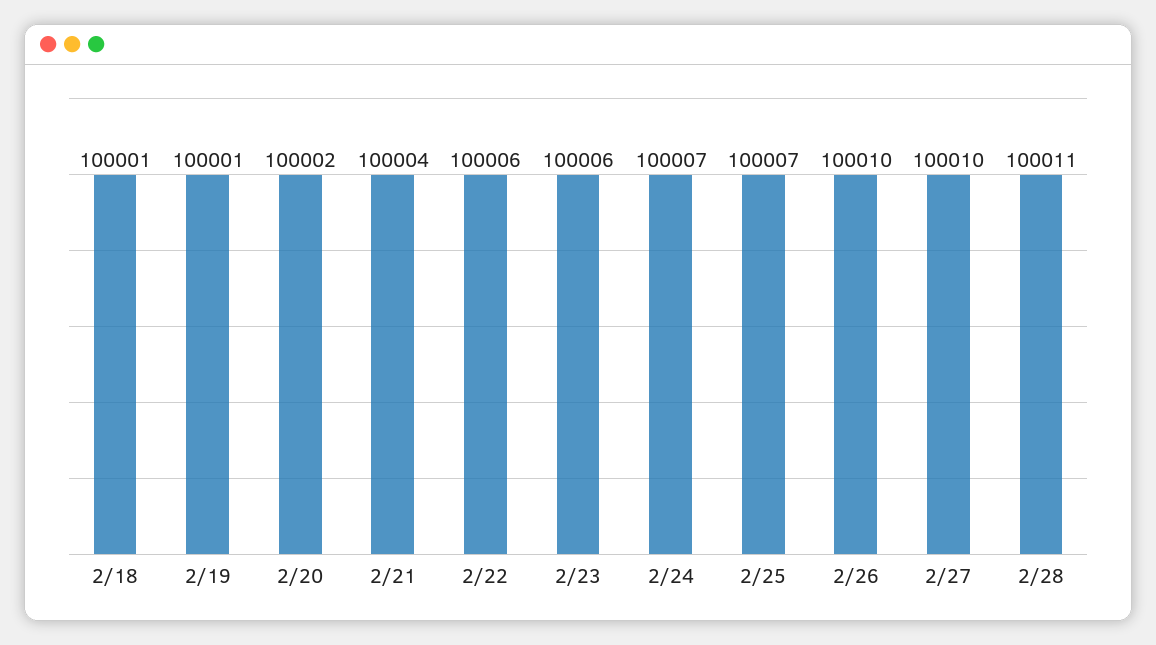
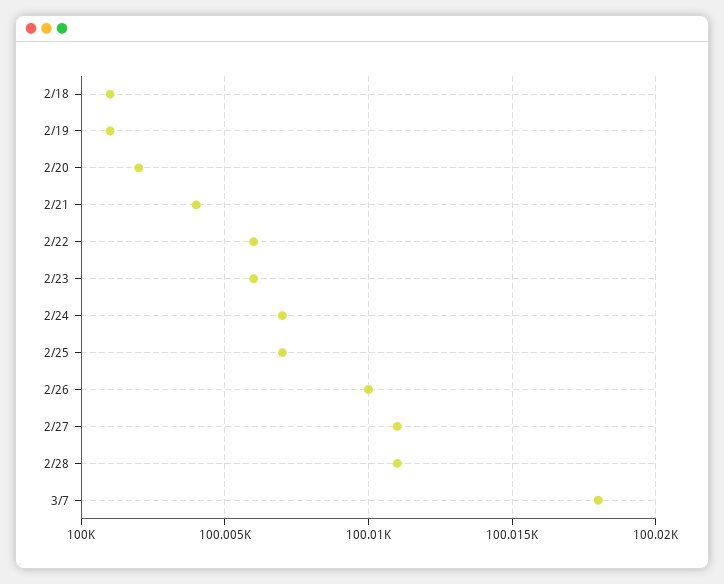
2/27: 100010 -> 100011
3/7: none -> 100018

